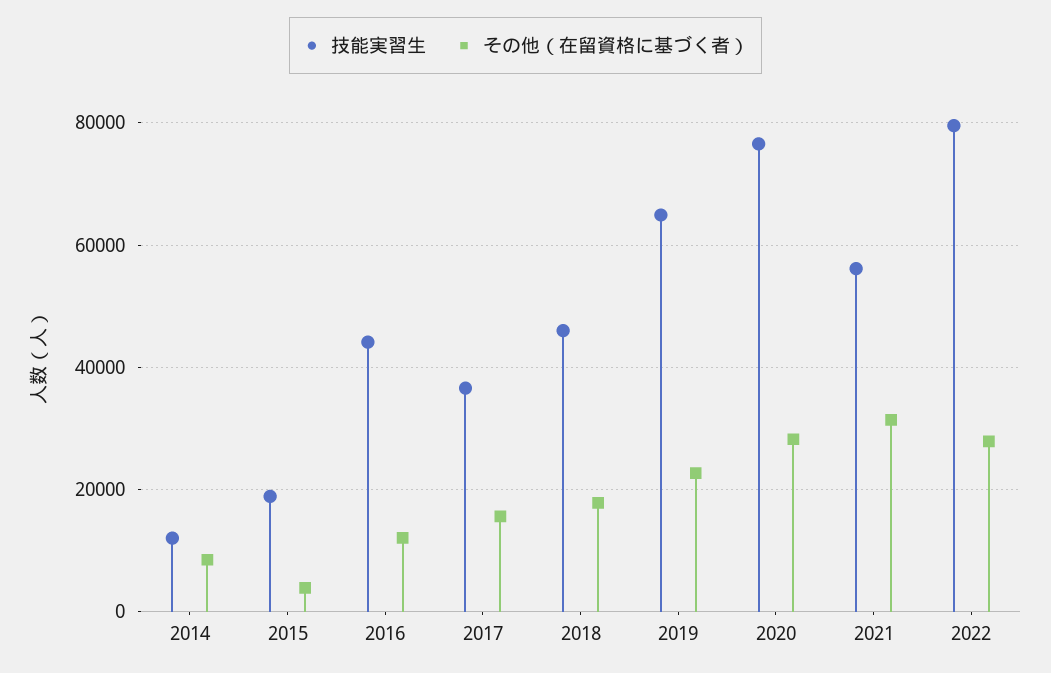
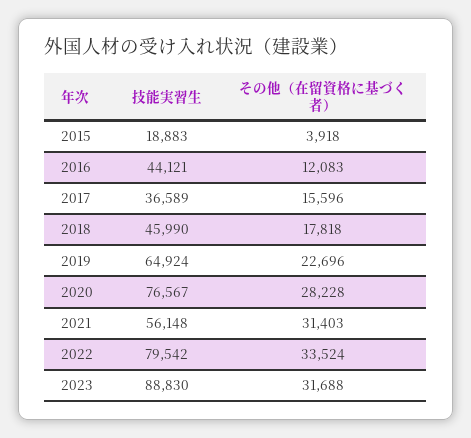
技能実習生, 2014: 12000 -> none
その他（在留資格に基づく者）, 2014: 8000 -> none
その他（在留資格に基づく者）, 2022: 28000 -> 33524
技能実習生, 2023: none -> 88830
その他（在留資格に基づく者）, 2023: none -> 31688

